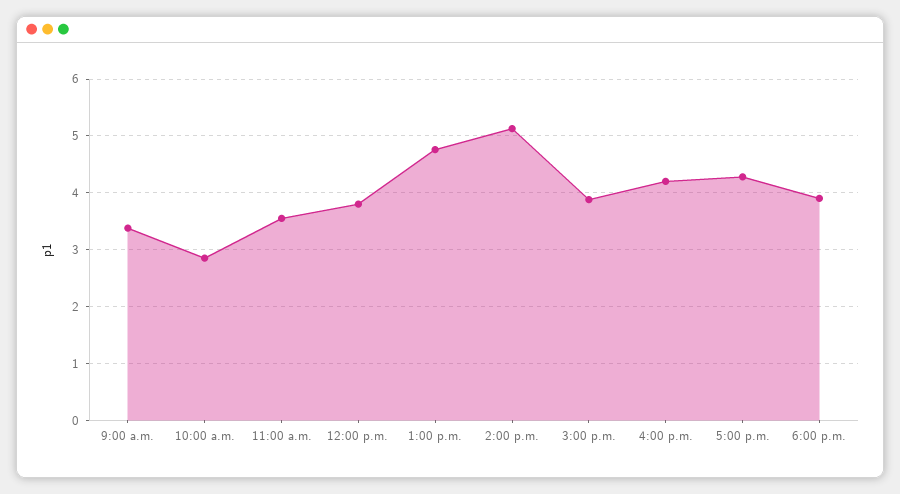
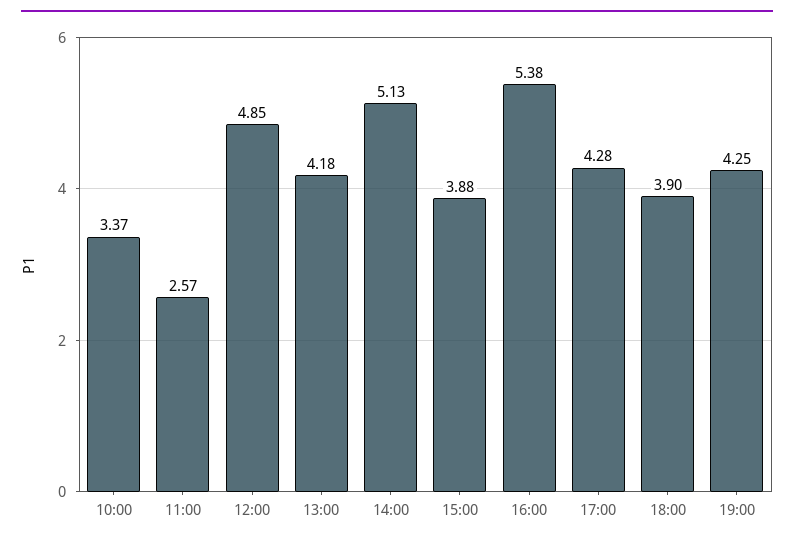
9:00 a.m.: 3.4 -> none
10:00 a.m.: 2.8 -> 3.37
11:00 a.m.: 3.6 -> 2.57
12:00 p.m.: 3.8 -> 4.85
1:00 p.m.: 4.8 -> 4.18
4:00 p.m.: 4.2 -> 5.38
19:00: none -> 4.25

